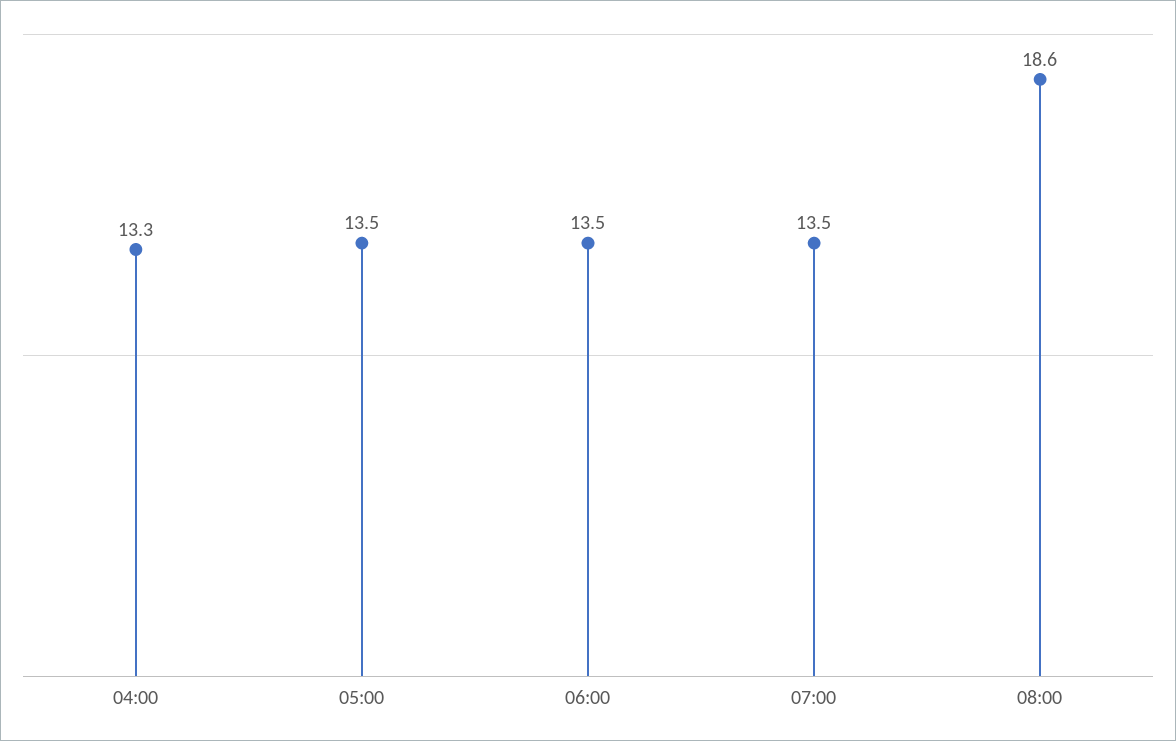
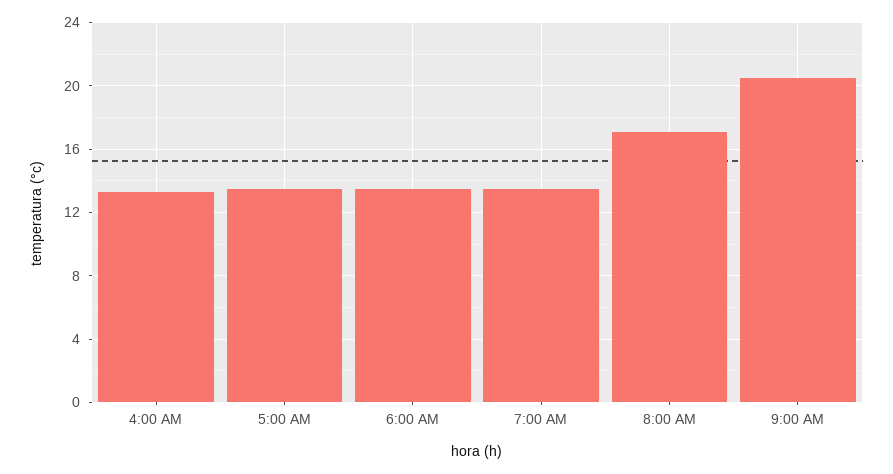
08:00: 18.6 -> 17
9:00 AM: none -> 20.5

